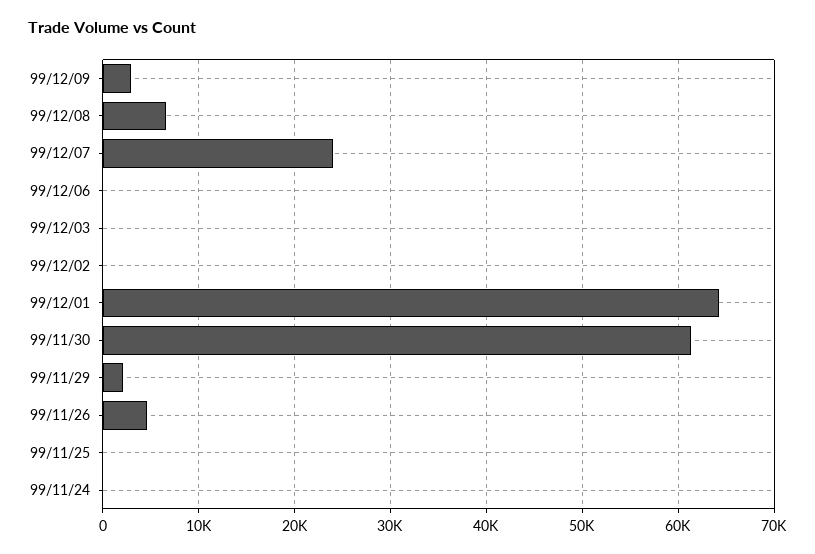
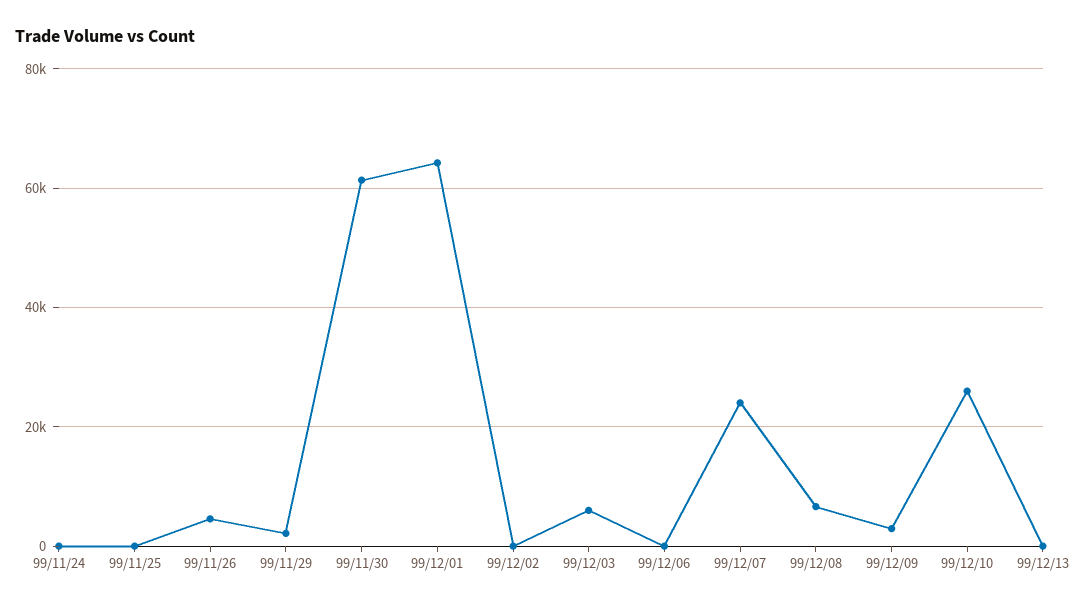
99/12/03: 0 -> 6000
99/12/10: none -> 26000
99/12/13: none -> 0

